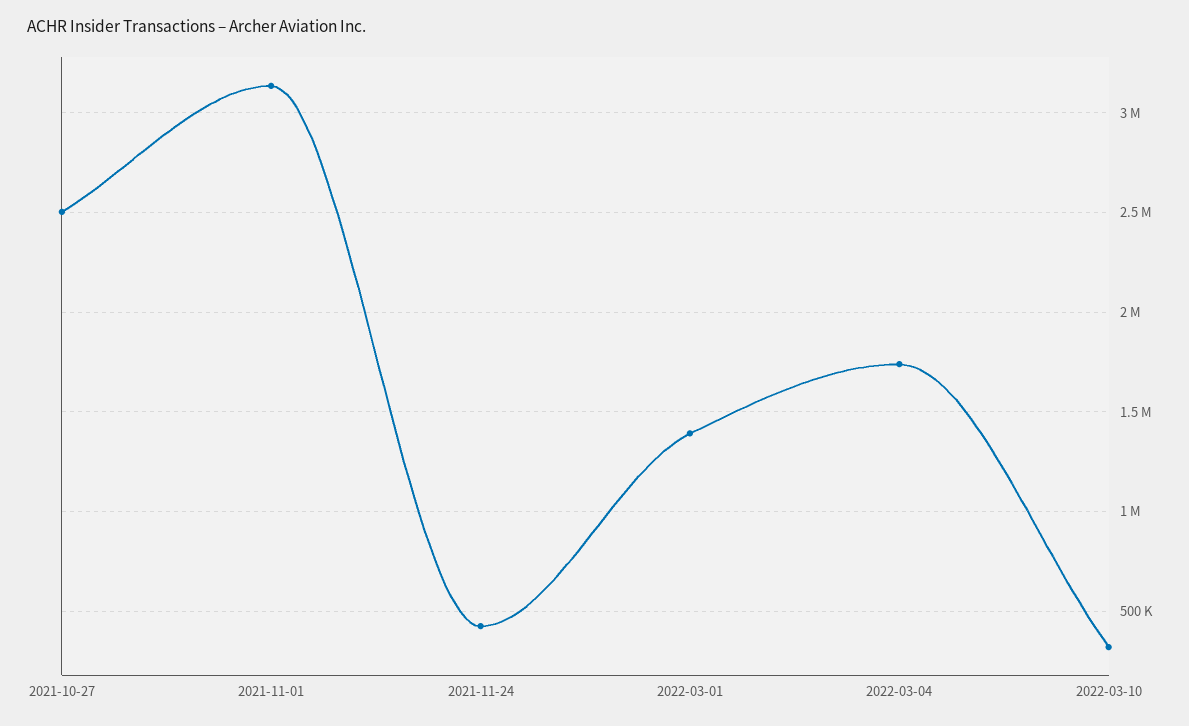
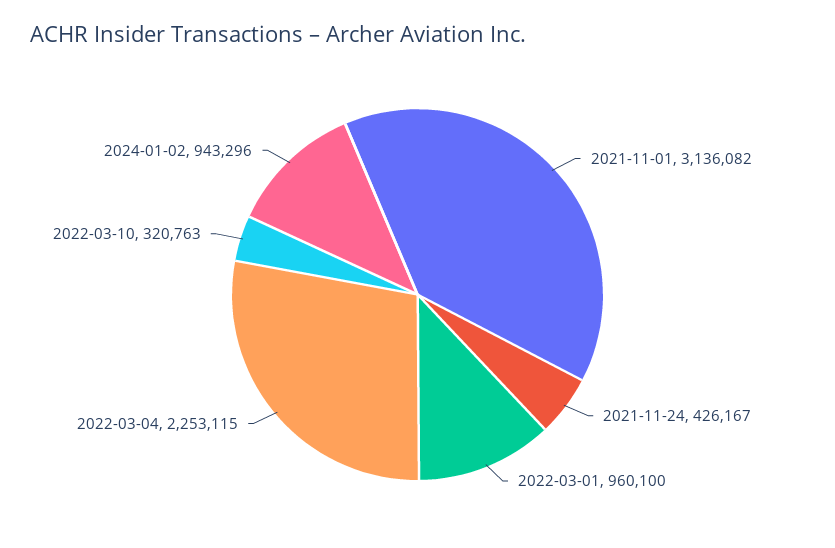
2021-10-27: 2500000 -> none
2022-03-01: 1400000 -> 960100
2022-03-04: 1750000 -> 2253115
2024-01-02: none -> 943296

